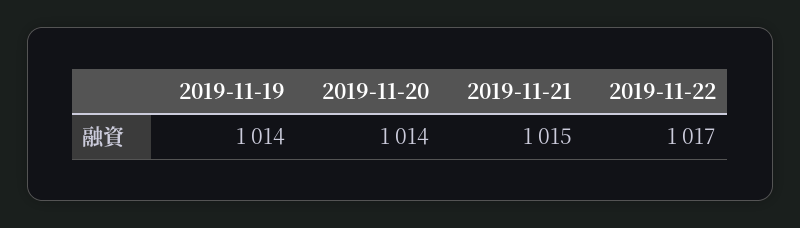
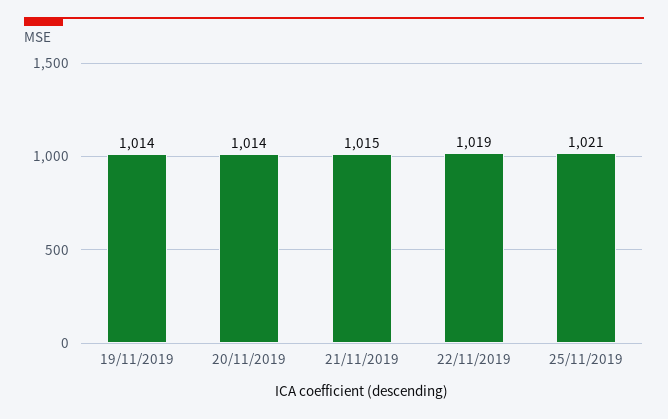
2019-11-22: 1017 -> 1019
25/11/2019: none -> 1021

